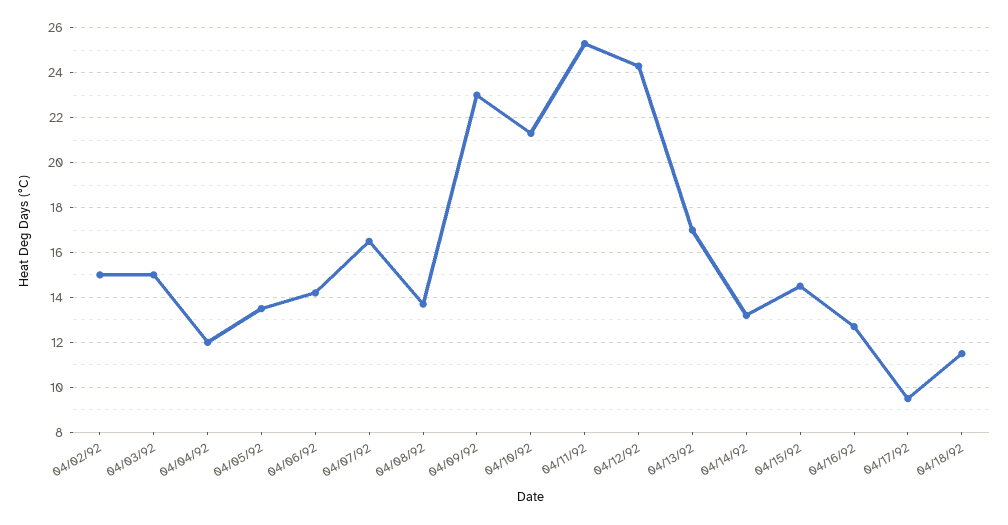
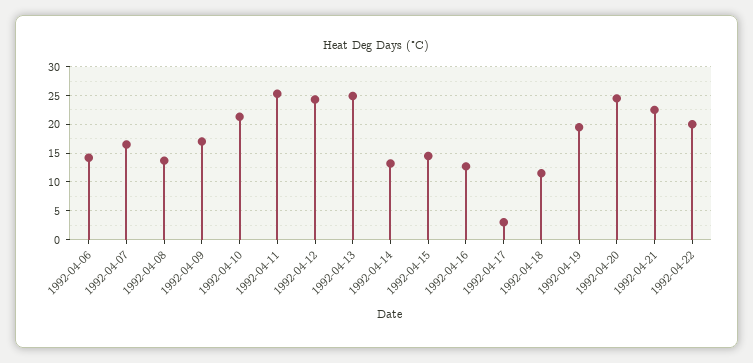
04/02/92: 15 -> none
04/03/92: 15 -> none
04/04/92: 12 -> none
04/05/92: 13.5 -> none
04/09/92: 23 -> 17.5
04/13/92: 17 -> 25
04/17/92: 9.5 -> 2.5
1992-04-19: none -> 20
1992-04-20: none -> 25
1992-04-21: none -> 22.5
1992-04-22: none -> 20

